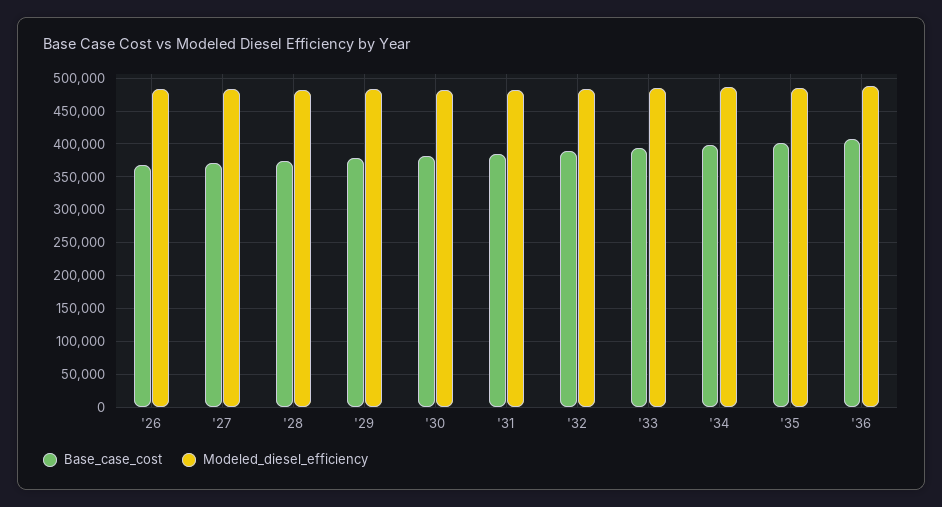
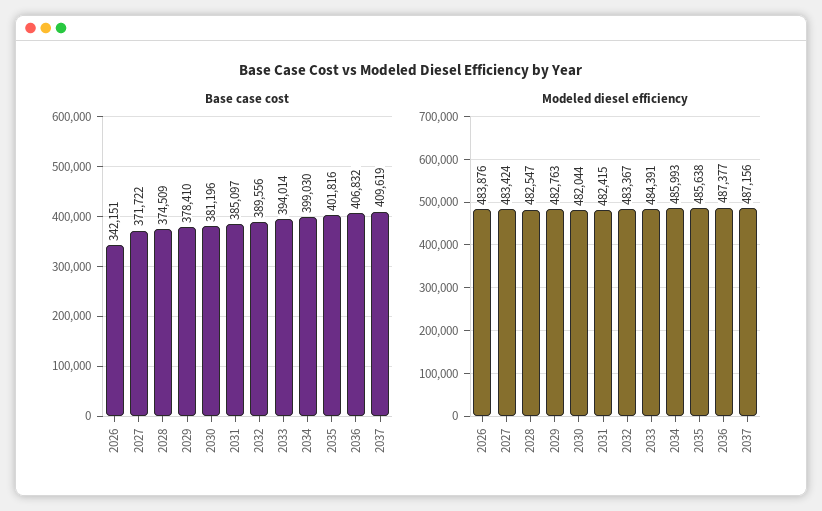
Base_case_cost, '26: 370000 -> 342151
Base_case_cost, 2037: none -> 409619
Modeled_diesel_efficiency, 2037: none -> 487156

